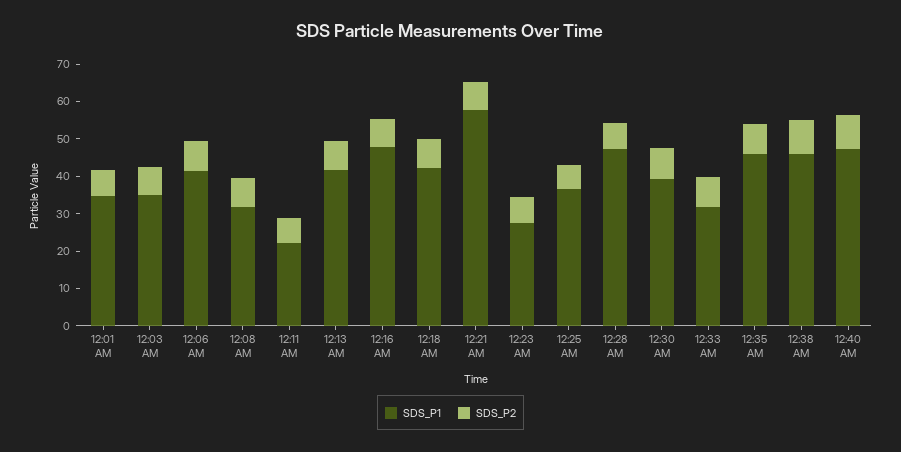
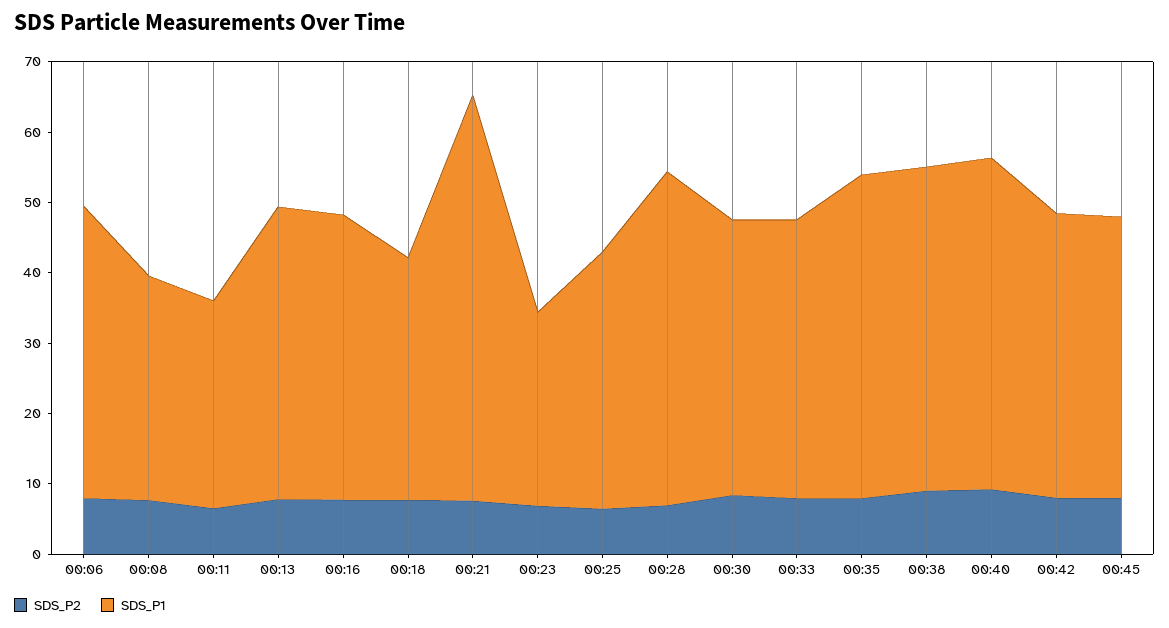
SDS_P1, 12:01 AM: 35 -> none
SDS_P2, 12:01 AM: 7.5 -> none
SDS_P1, 12:03 AM: 35 -> none
SDS_P2, 12:03 AM: 7.5 -> none
SDS_P1, 12:11 AM: 22.5 -> 30
SDS_P1, 12:16 AM: 47.5 -> 40
SDS_P1, 12:18 AM: 42.5 -> 34
SDS_P1, 12:33 AM: 32.5 -> 40
SDS_P2, 00:42: none -> 8
SDS_P1, 00:42: none -> 40
SDS_P2, 00:45: none -> 8
SDS_P1, 00:45: none -> 40

